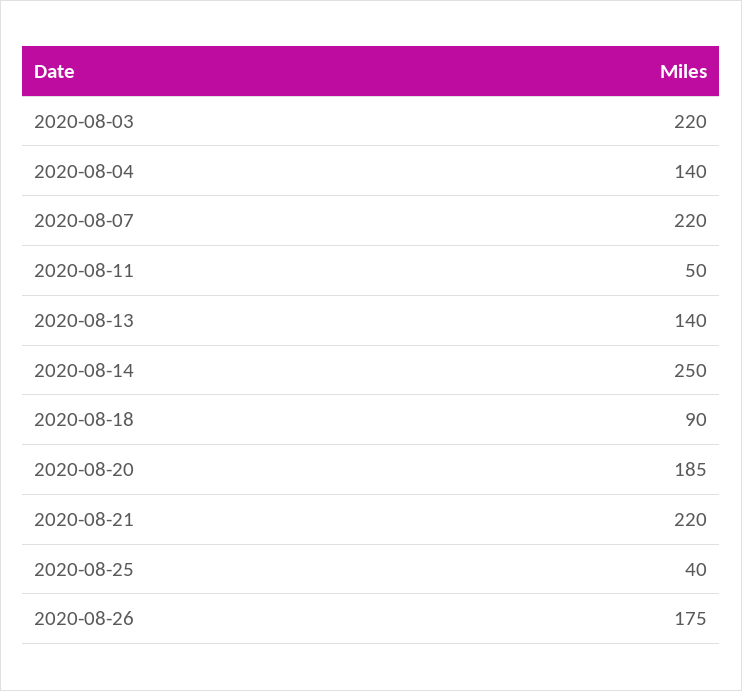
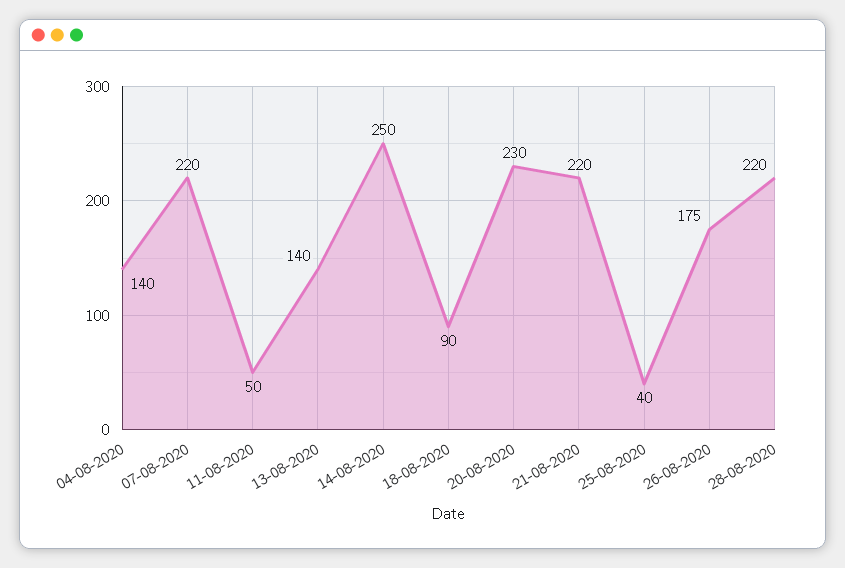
2020-08-03: 220 -> none
2020-08-20: 185 -> 230
28-08-2020: none -> 220

